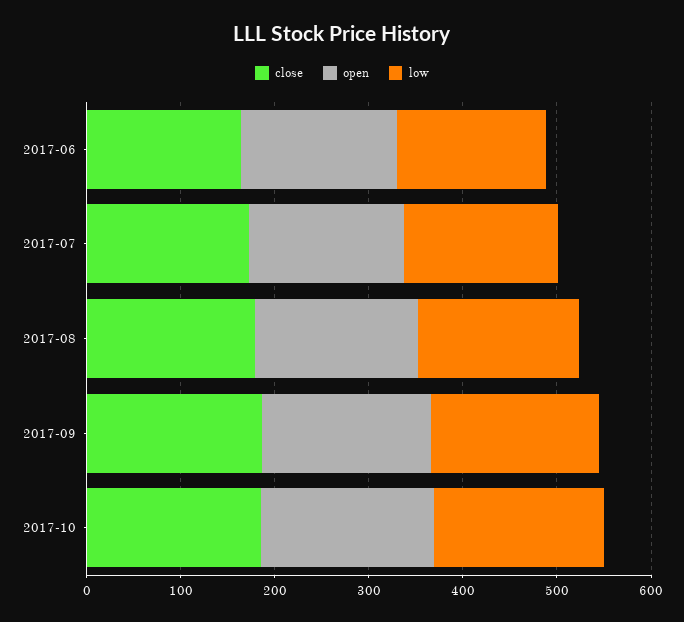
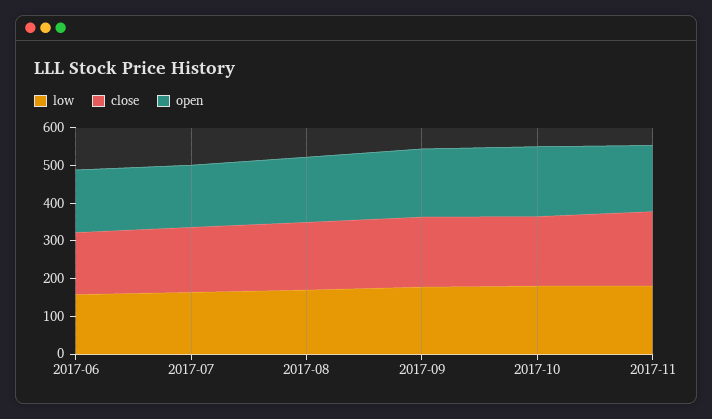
low, 2017-11: none -> 175
close, 2017-11: none -> 200
open, 2017-11: none -> 175

